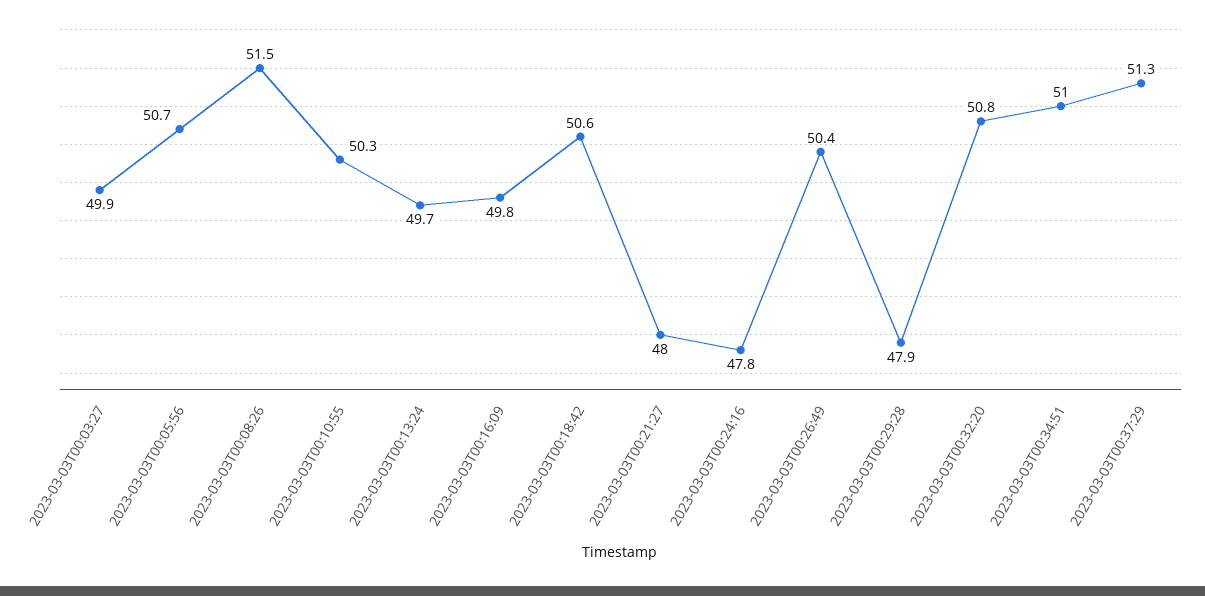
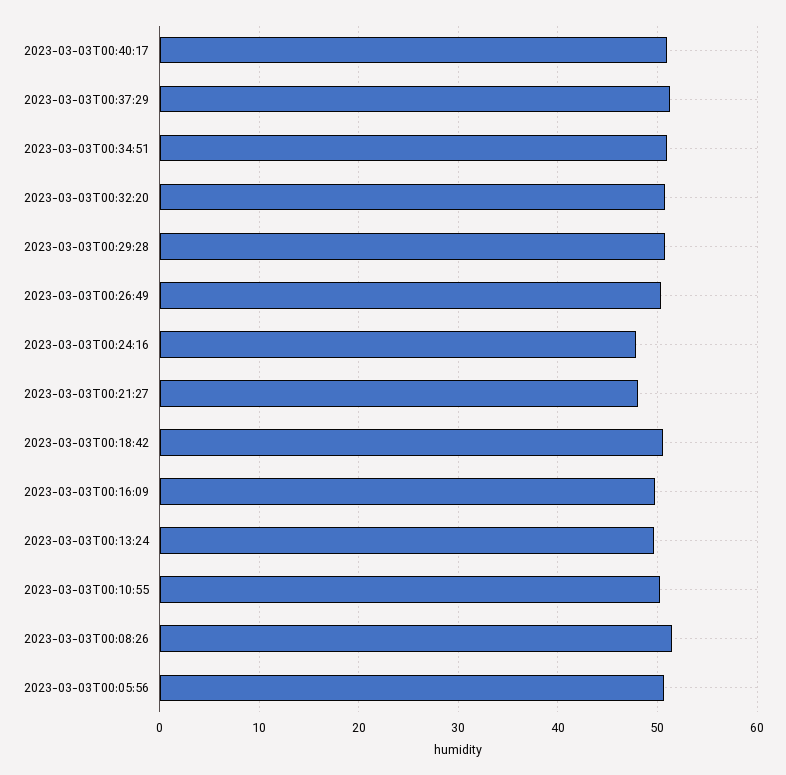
2023-03-03T00:03:27: 49.9 -> none
2023-03-03T00:29:28: 47.9 -> 51
2023-03-03T00:40:17: none -> 51

